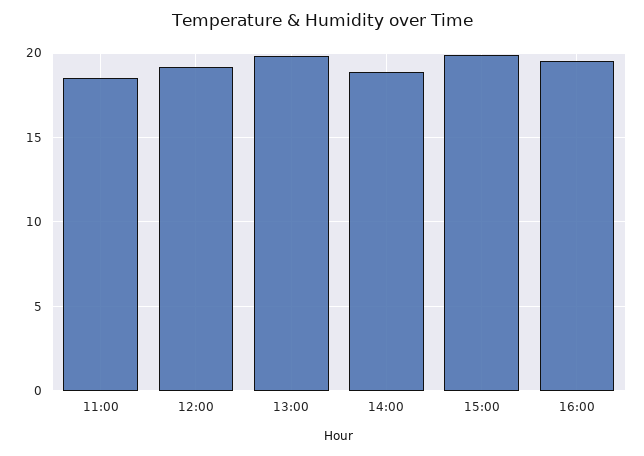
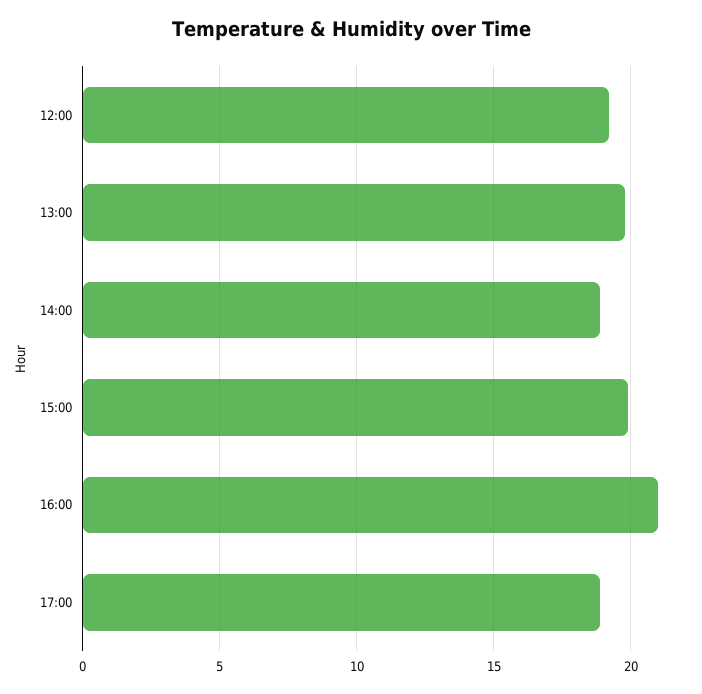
11:00: 18.5 -> none
16:00: 19.5 -> 21
17:00: none -> 19

